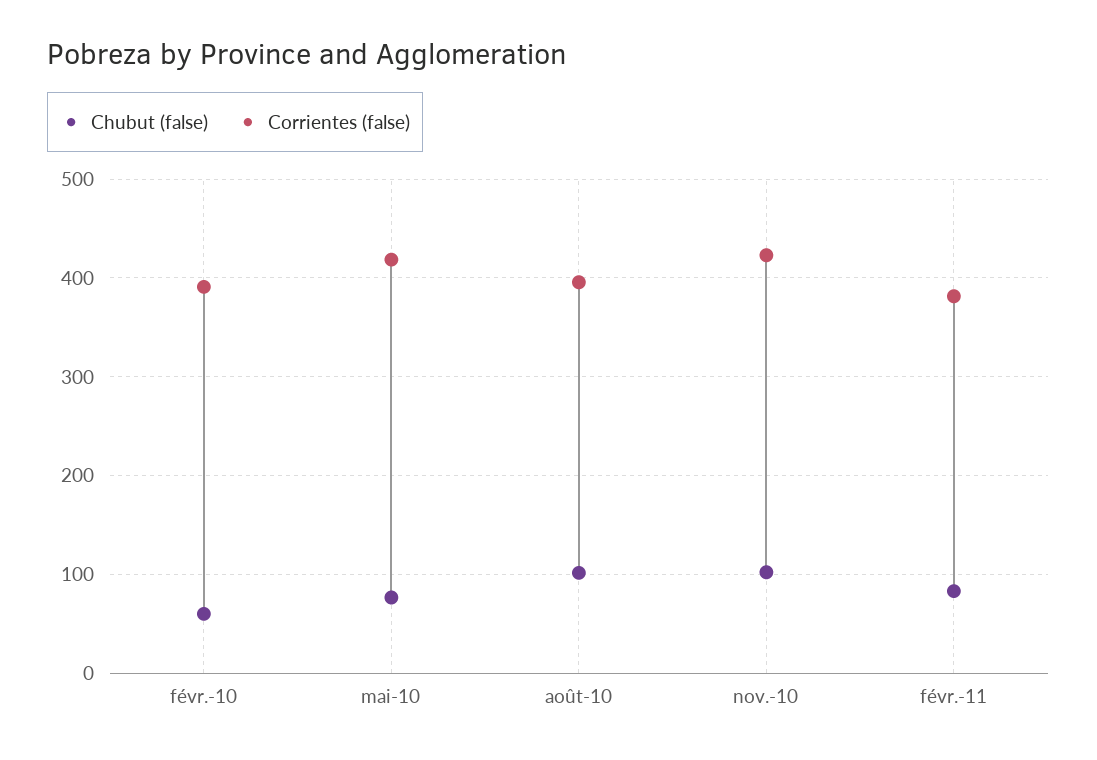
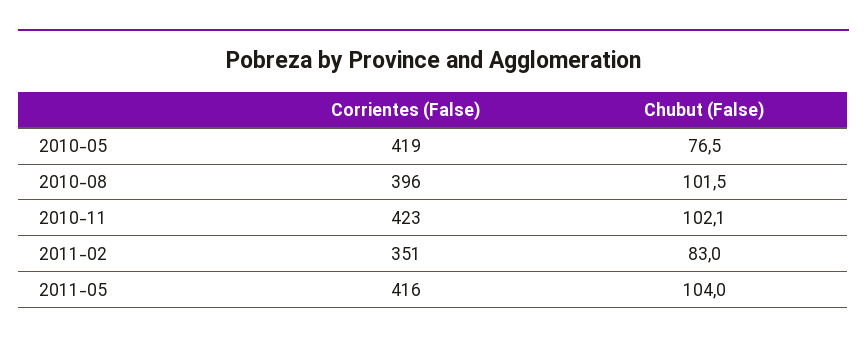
Chubut (false), févr.-10: 60 -> none
Corrientes (false), févr.-10: 390 -> none
Corrientes (false), févr.-11: 380 -> 351
Corrientes (false), 2011-05: none -> 416
Chubut (false), 2011-05: none -> 104

